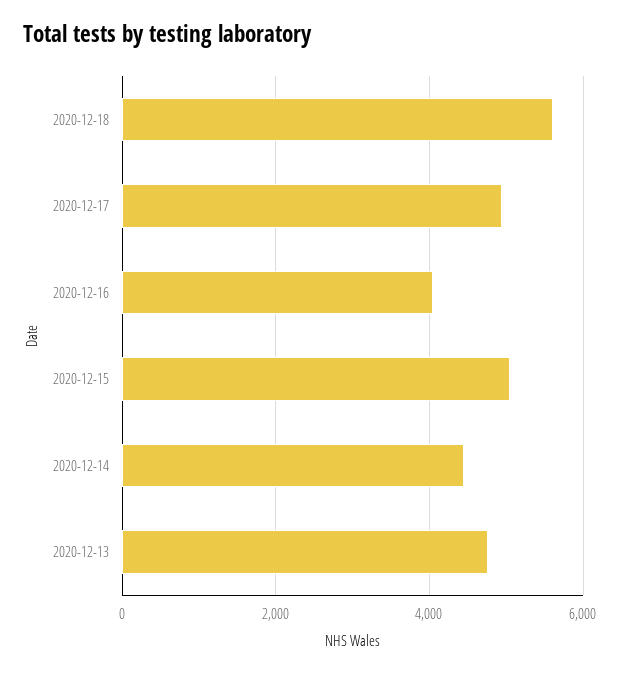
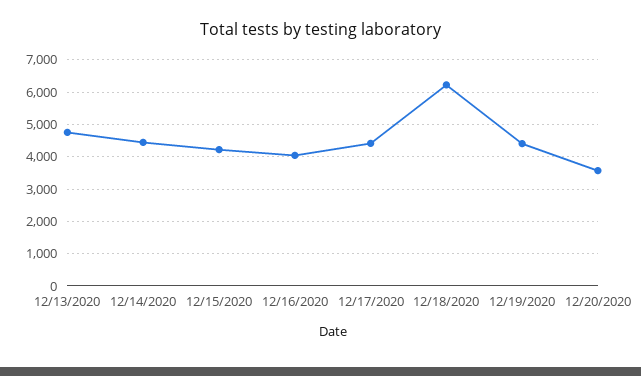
2020-12-18: 5600 -> 6200
2020-12-17: 5000 -> 4400
2020-12-15: 5000 -> 4200
12/19/2020: none -> 4400
12/20/2020: none -> 3600

